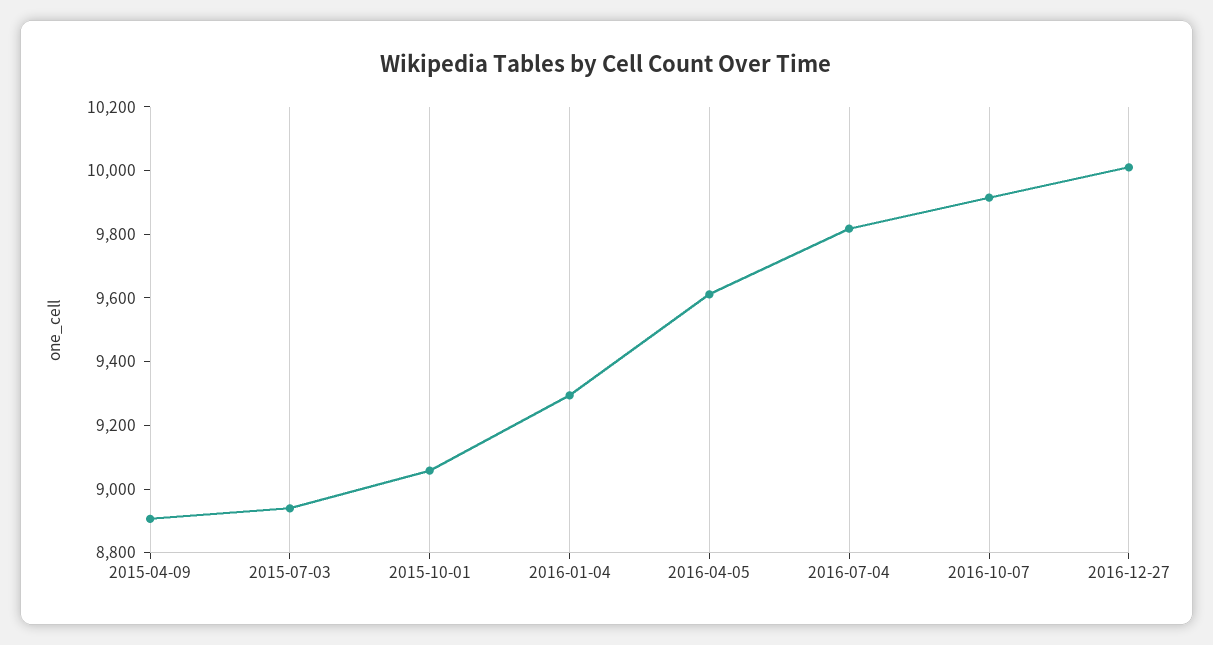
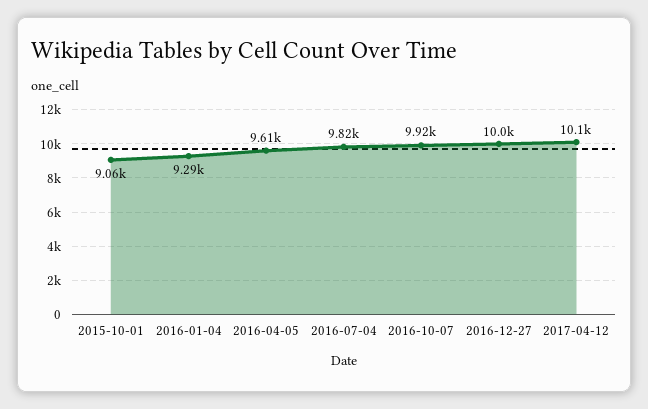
2015-04-09: 8900 -> none
2015-07-03: 8950 -> none
2017-04-12: none -> 10100

